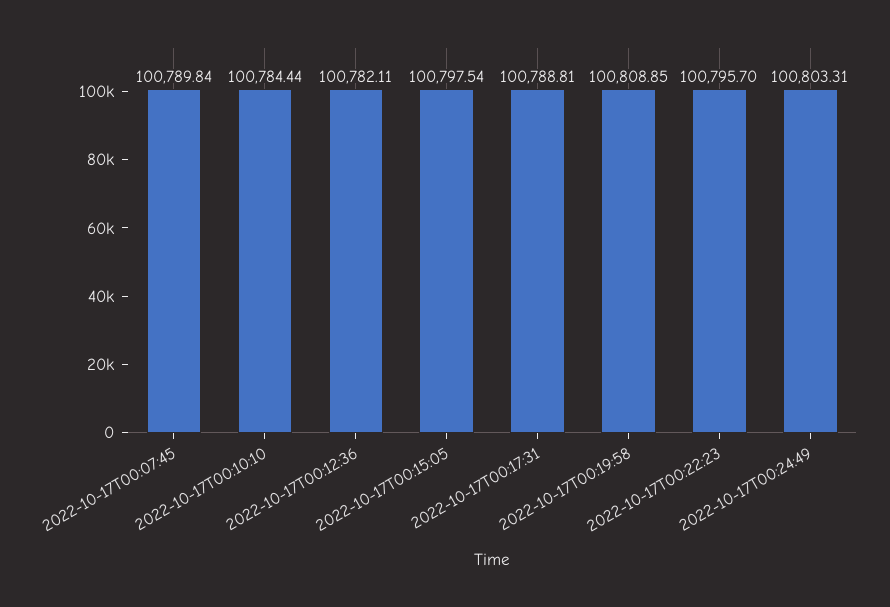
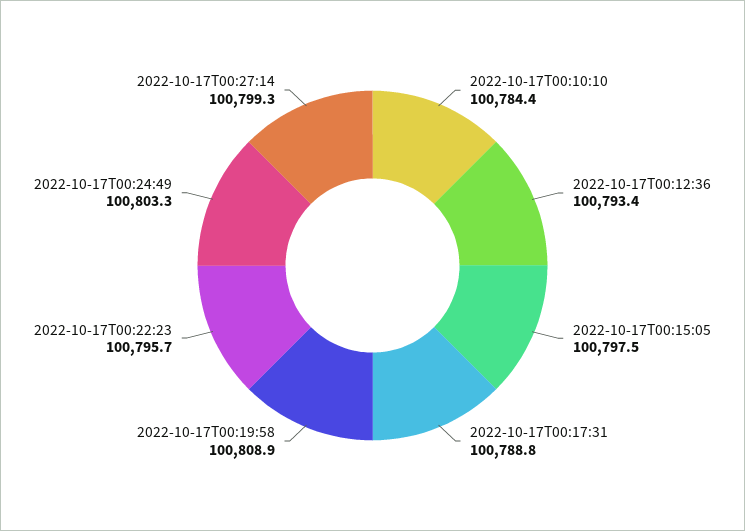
2022-10-17T00:07:45: 100789.84 -> none
2022-10-17T00:12:36: 100782.11 -> 100793.4
2022-10-17T00:27:14: none -> 100799.3

